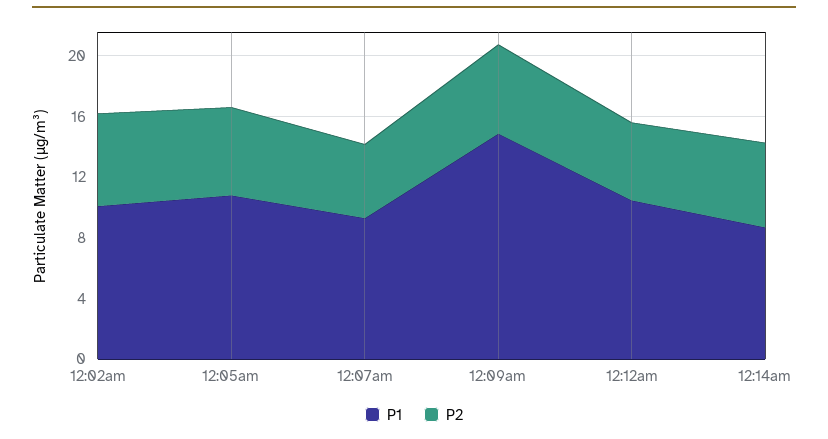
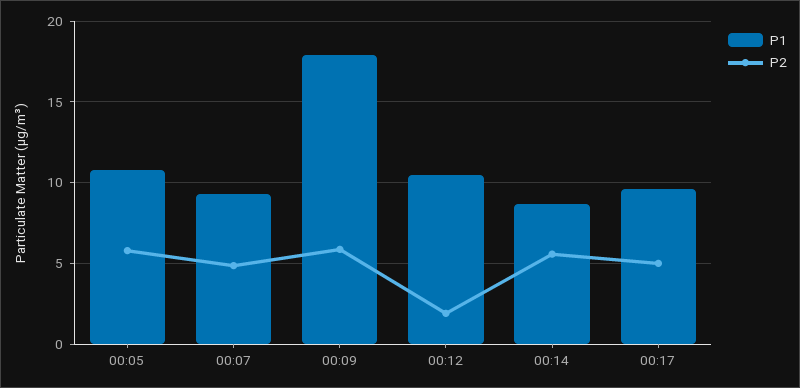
P1, 12:02am: 10 -> none
P2, 12:02am: 6 -> none
P1, 12:09am: 15 -> 18
P2, 12:12am: 5 -> 2
P1, 00:17: none -> 9.5
P2, 00:17: none -> 5

